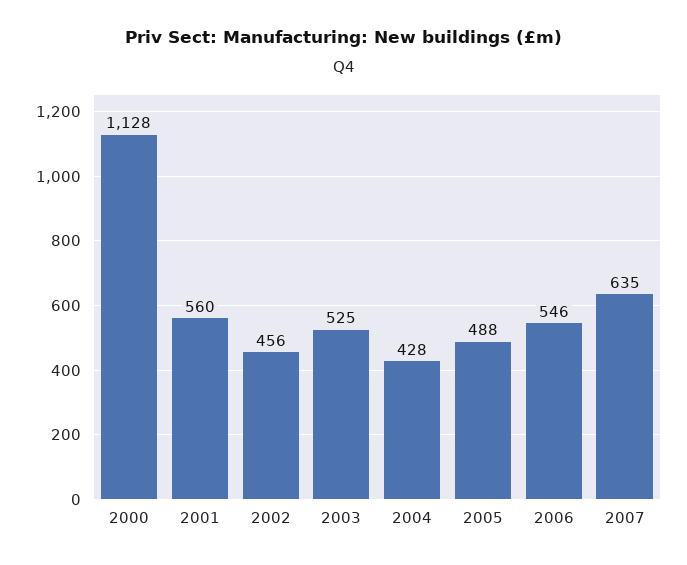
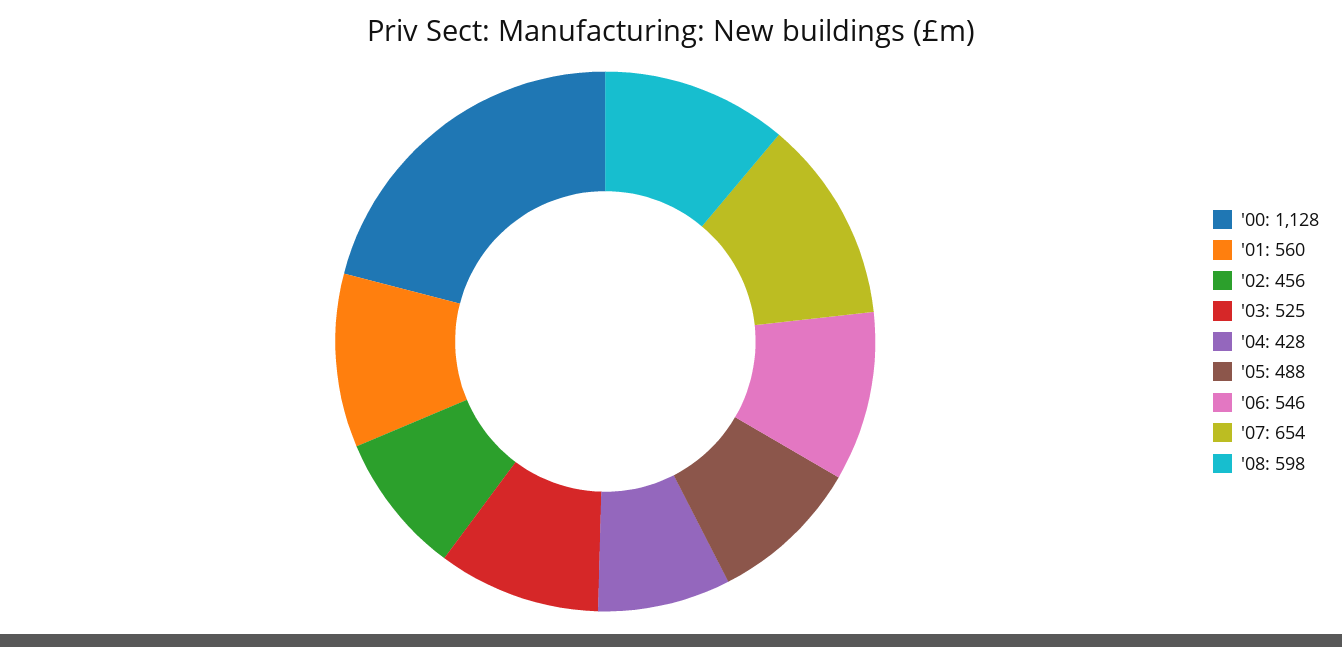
2007: 635 -> 654
'08: none -> 598

